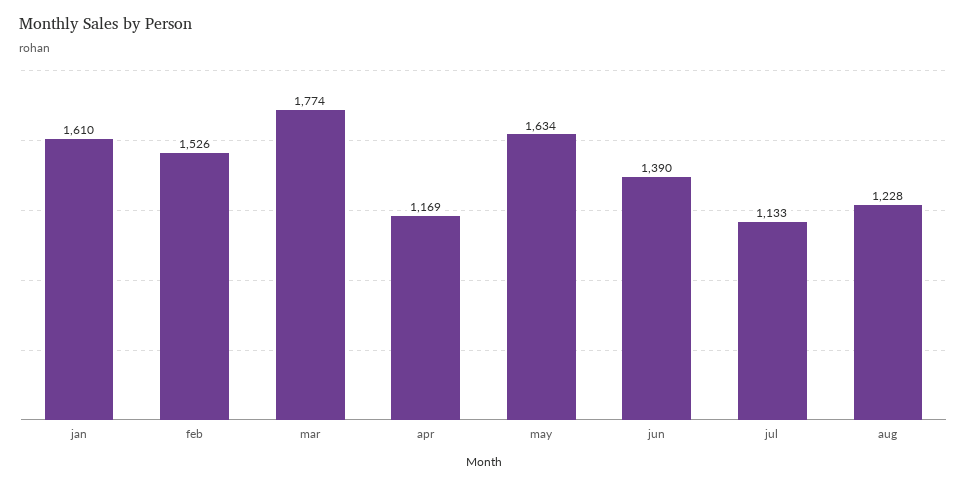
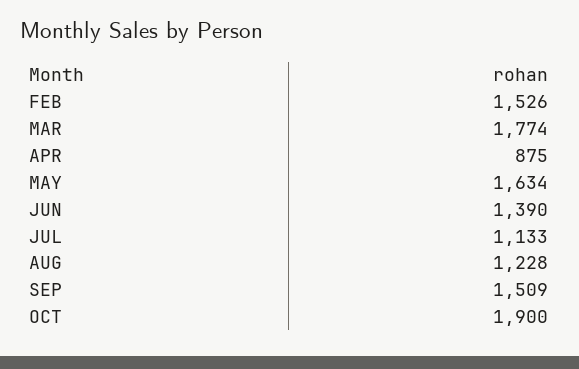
jan: 1610 -> none
apr: 1169 -> 875
SEP: none -> 1509
OCT: none -> 1900

